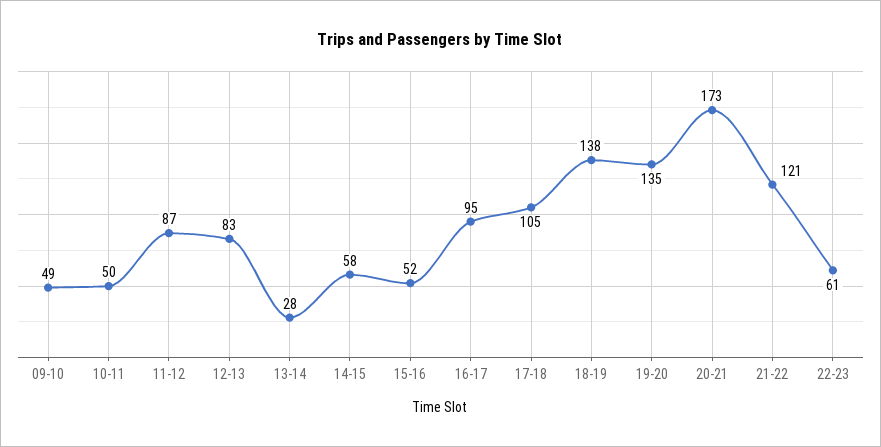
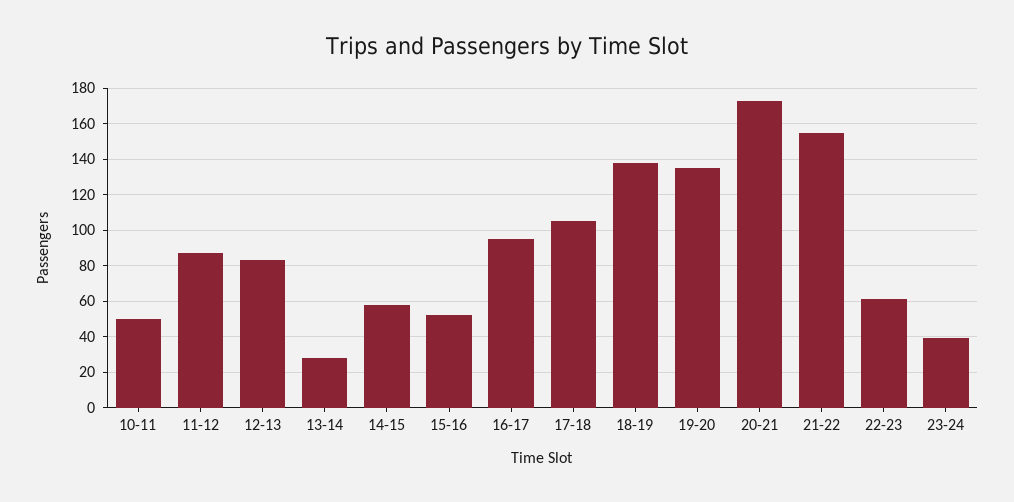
09-10: 49 -> none
21-22: 121 -> 155
23-24: none -> 40

